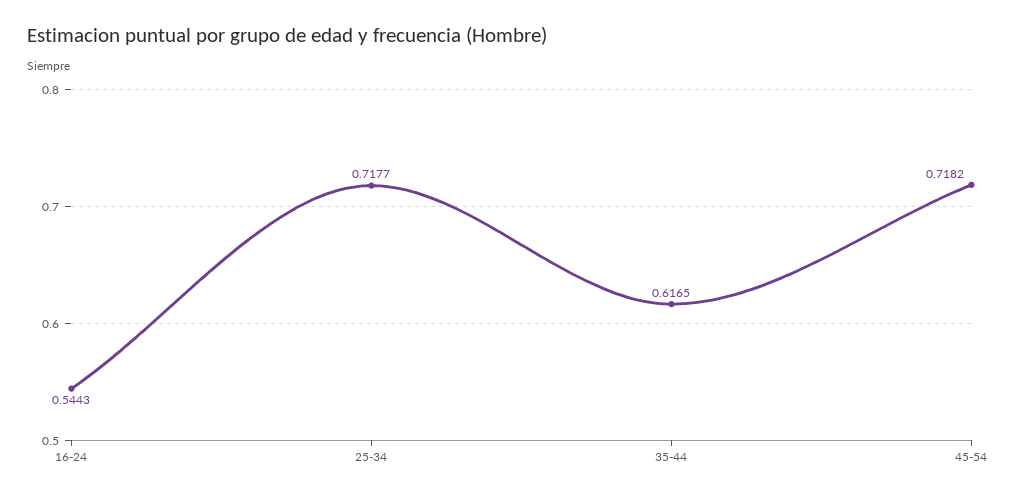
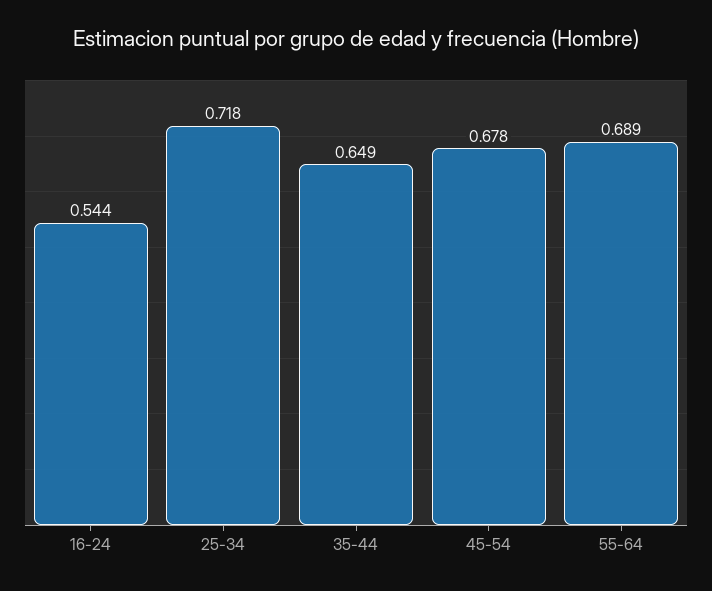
35-44: 0.6165 -> 0.649
45-54: 0.7182 -> 0.678
55-64: none -> 0.689

